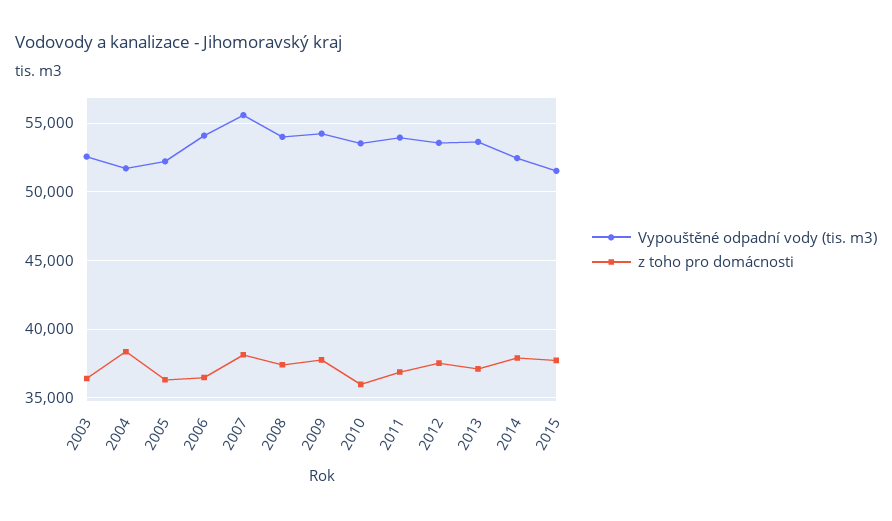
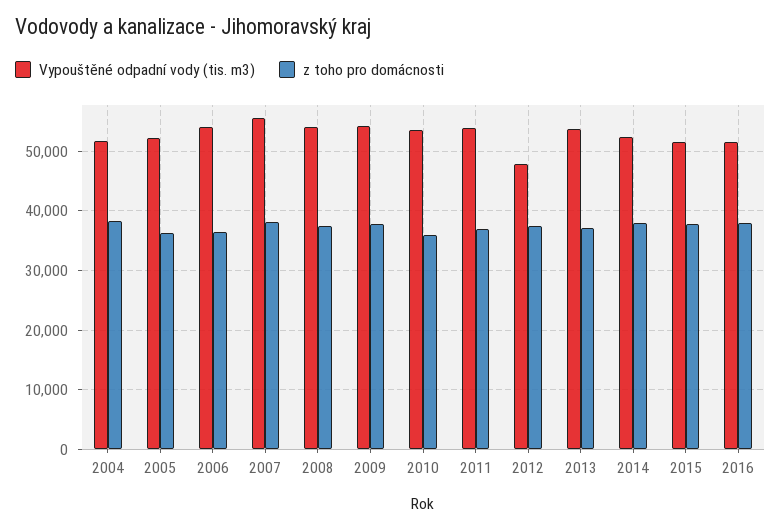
Vypouštěné odpadní vody (tis. m3), 2003: 52500 -> none
z toho pro domácnosti, 2003: 36500 -> none
Vypouštěné odpadní vody (tis. m3), 2012: 53500 -> 48000
Vypouštěné odpadní vody (tis. m3), 2016: none -> 52000
z toho pro domácnosti, 2016: none -> 38000

